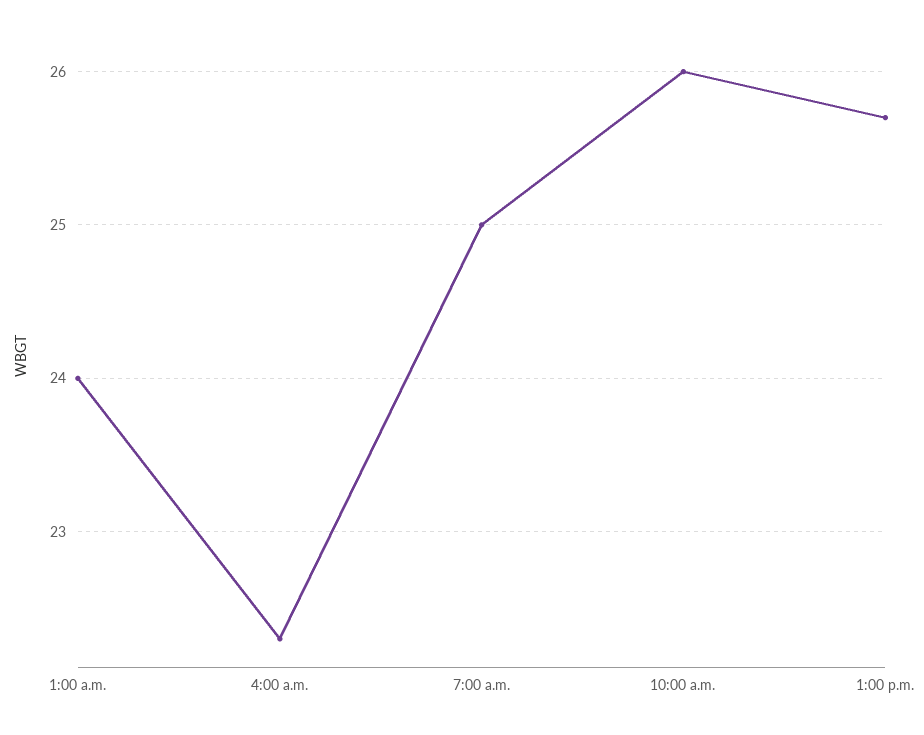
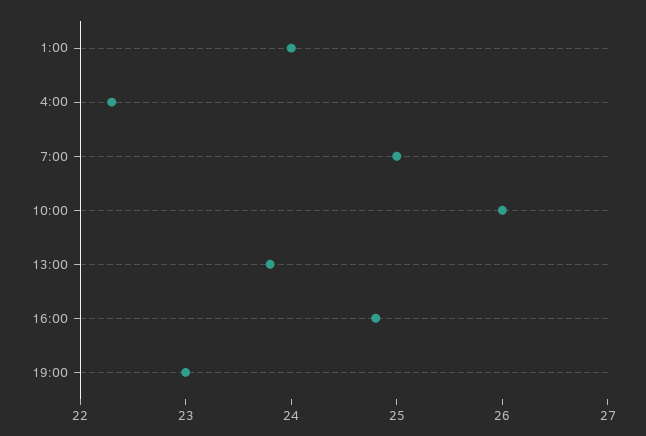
1:00 p.m.: 25.7 -> 23.8
16:00: none -> 24.8
19:00: none -> 23

